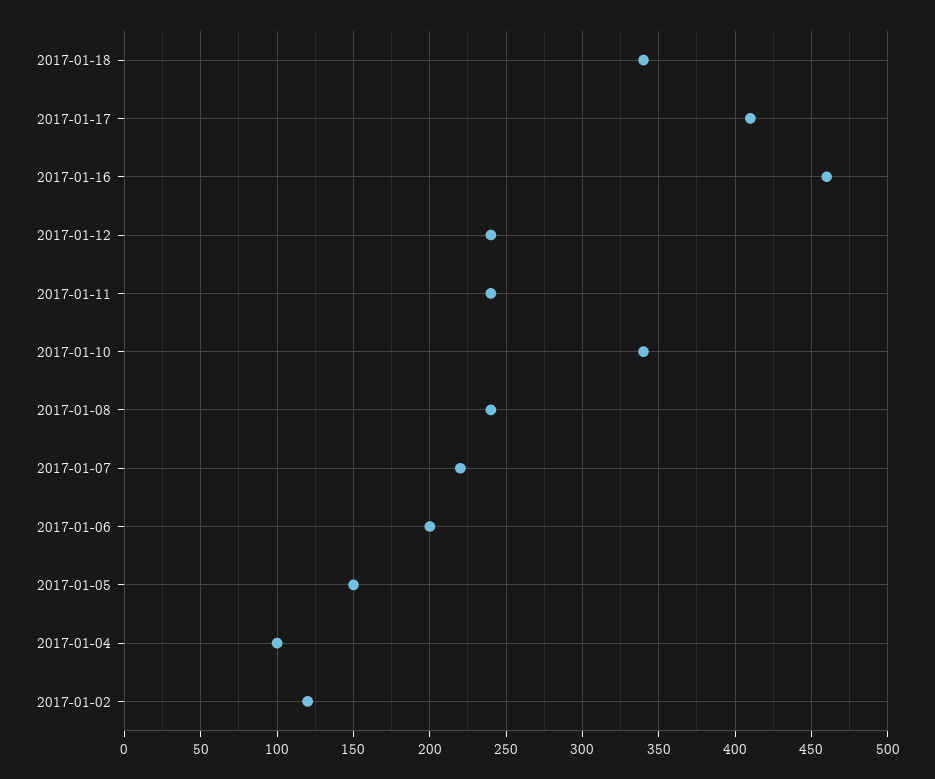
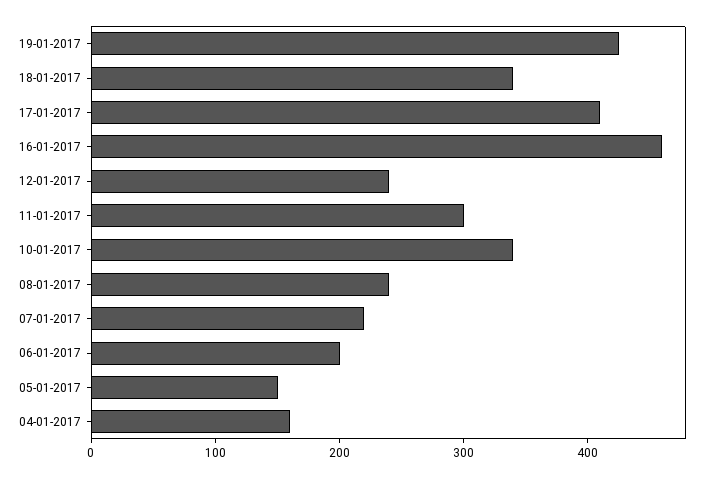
2017-01-11: 240 -> 300
2017-01-04: 100 -> 160
2017-01-02: 120 -> none
19-01-2017: none -> 420

